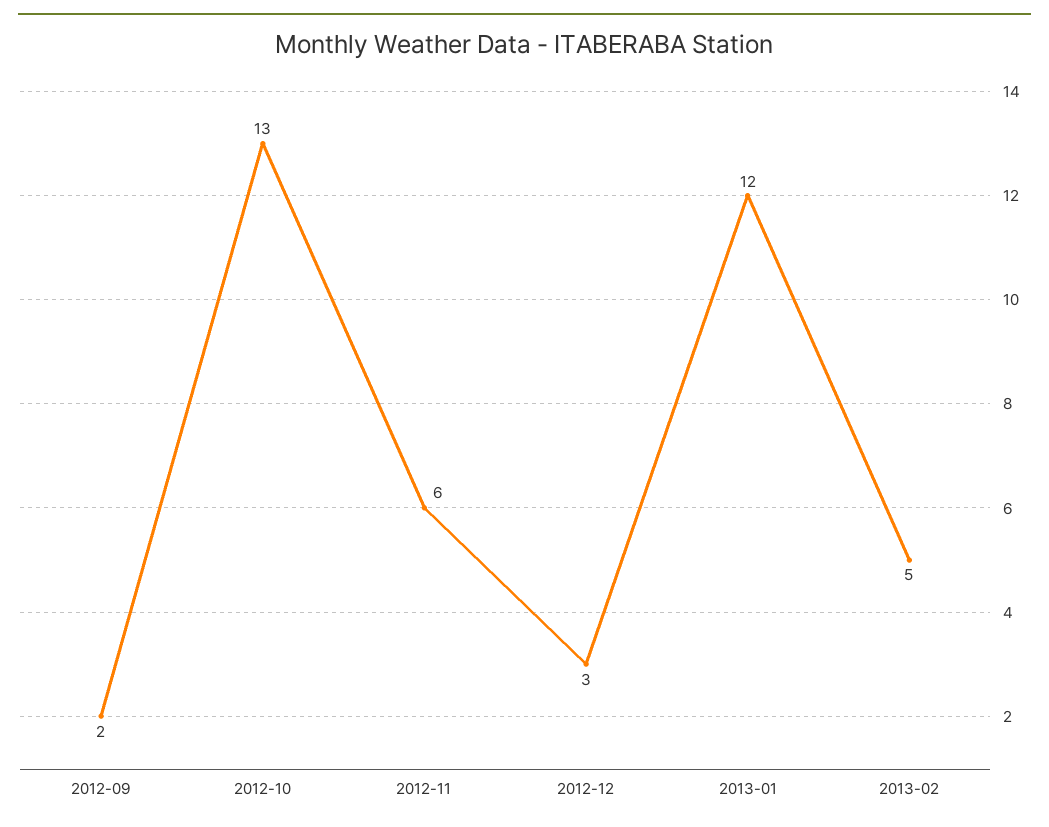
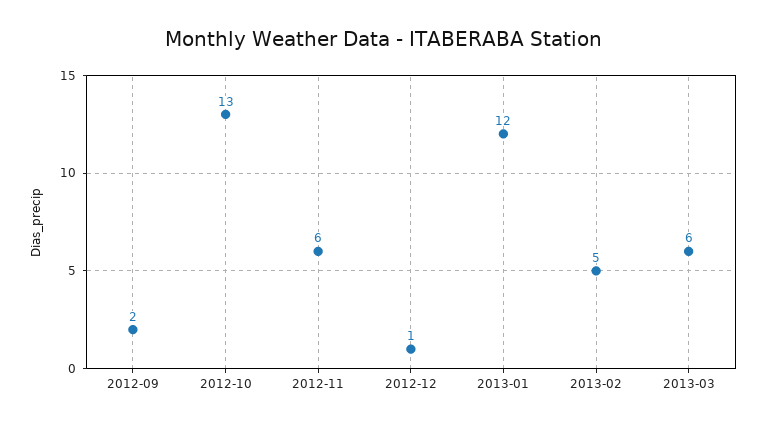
2012-12: 3 -> 1
2013-03: none -> 6

